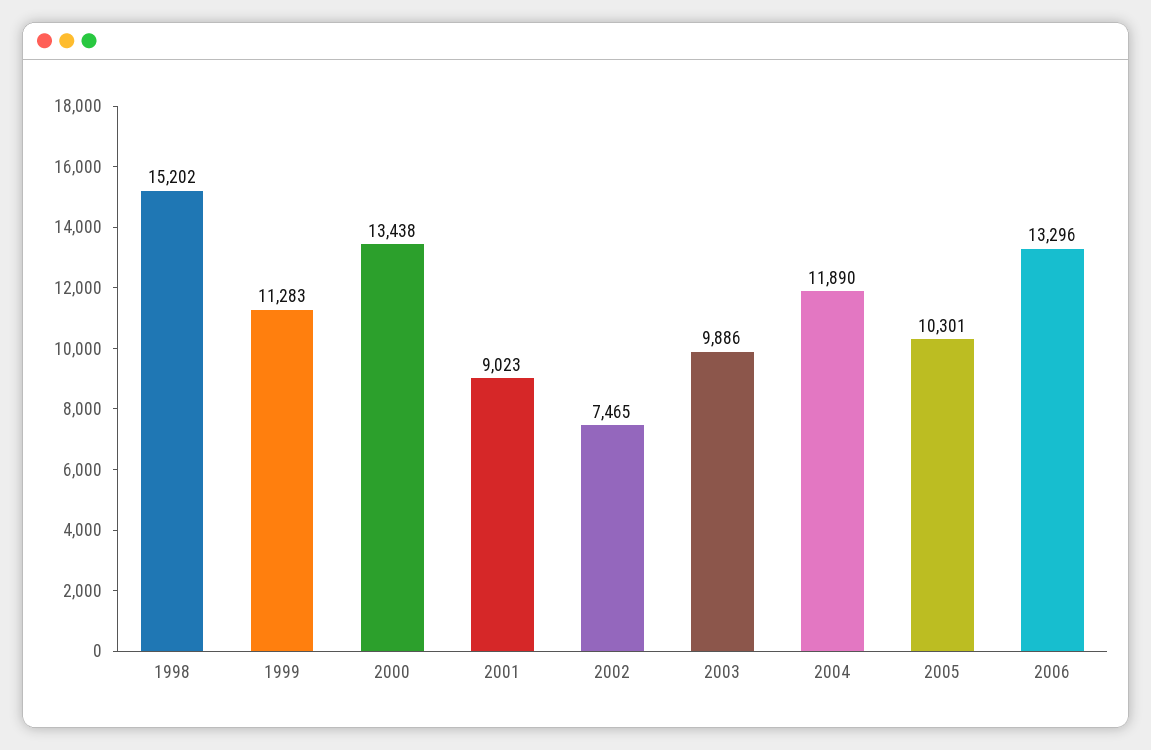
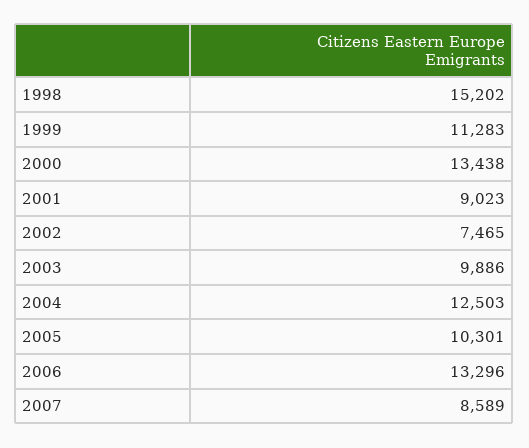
2004: 11890 -> 12503
2007: none -> 8589

